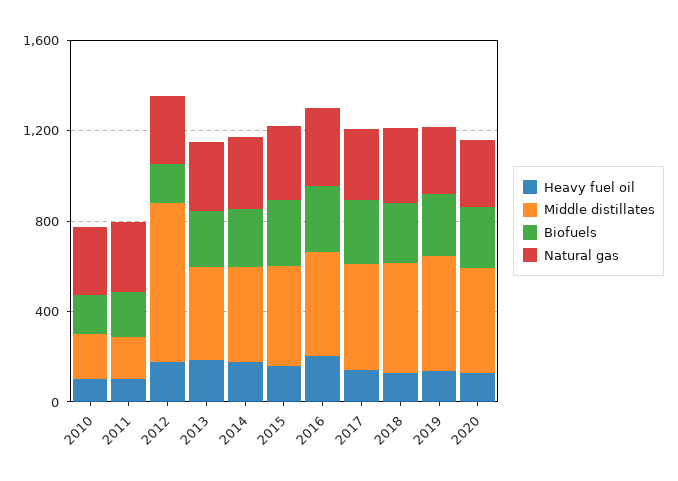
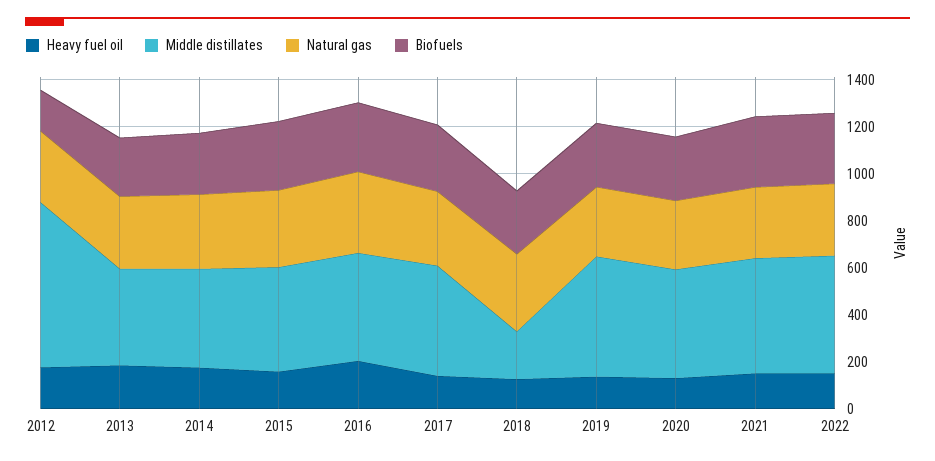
Heavy fuel oil, 2010: 100 -> none
Middle distillates, 2010: 200 -> none
Biofuels, 2010: 200 -> none
Natural gas, 2010: 300 -> none
Heavy fuel oil, 2011: 100 -> none
Middle distillates, 2011: 200 -> none
Biofuels, 2011: 200 -> none
Natural gas, 2011: 300 -> none
Middle distillates, 2018: 500 -> 200
Heavy fuel oil, 2021: none -> 150
Middle distillates, 2021: none -> 500
Natural gas, 2021: none -> 300
Biofuels, 2021: none -> 300
Heavy fuel oil, 2022: none -> 150
Middle distillates, 2022: none -> 500
Natural gas, 2022: none -> 300
Biofuels, 2022: none -> 300

